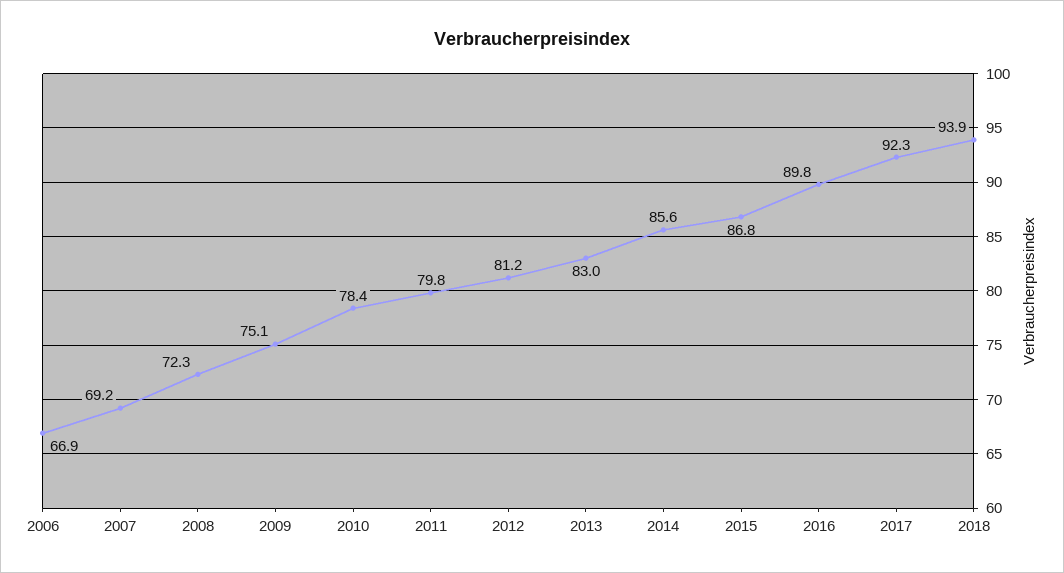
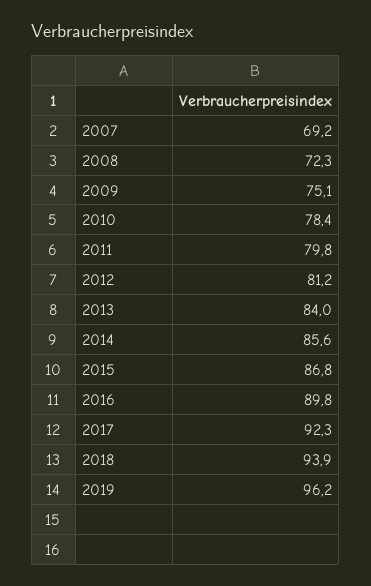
2006: 66.9 -> none
2013: 83 -> 84
2019: none -> 96.2

